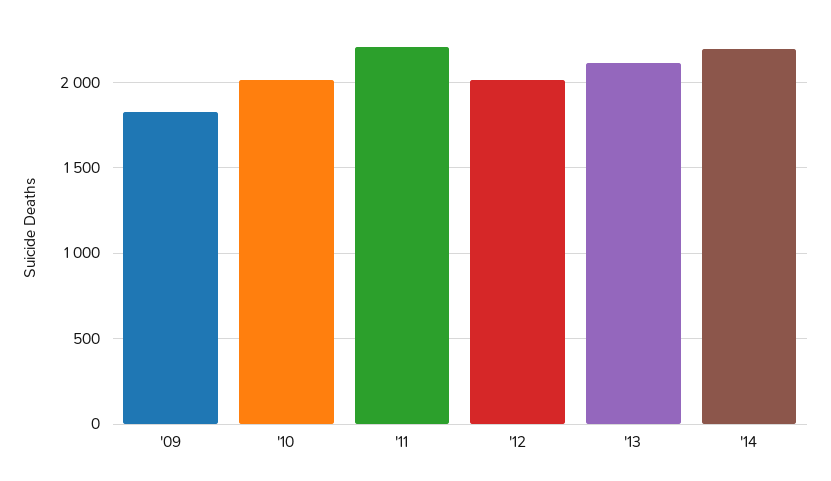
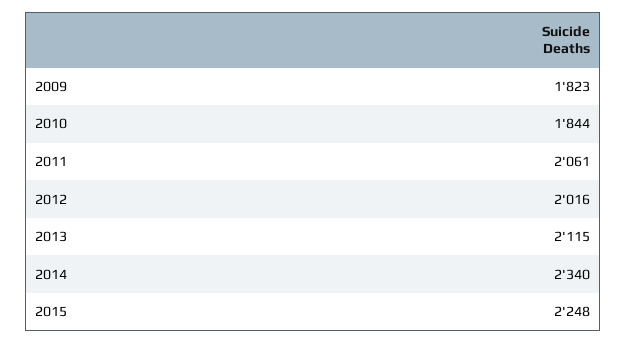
'10: 2000 -> 1844
'11: 2200 -> 2061
'14: 2200 -> 2340
2015: none -> 2248

